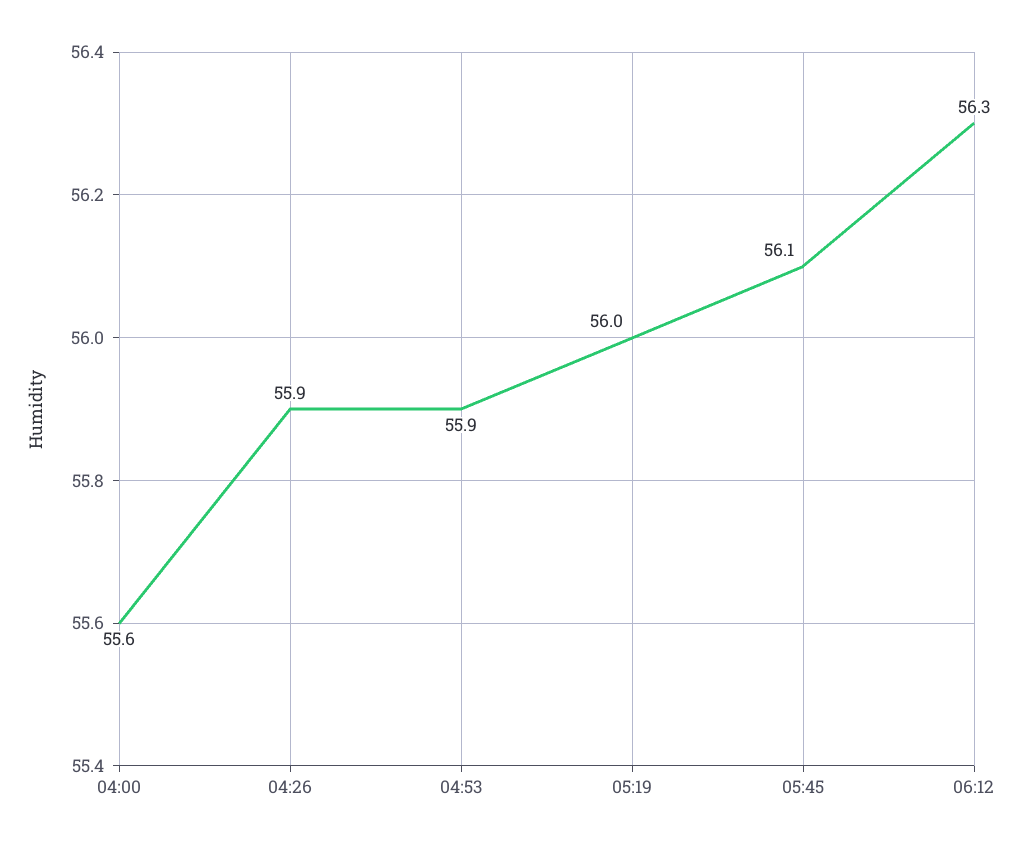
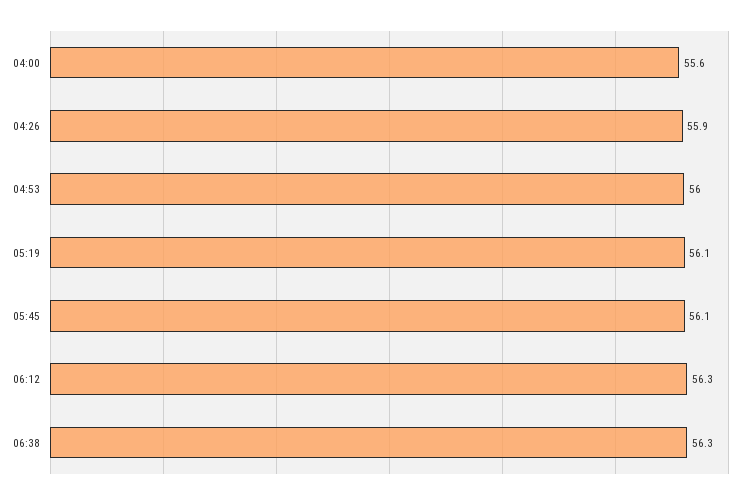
04:53: 55.9 -> 56
05:19: 56 -> 56.1
06:38: none -> 56.3

